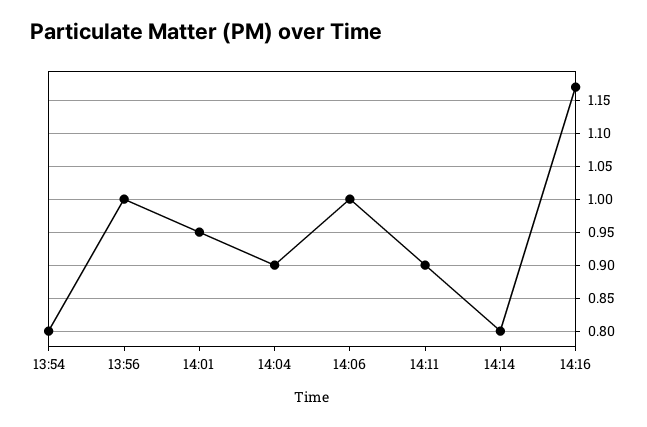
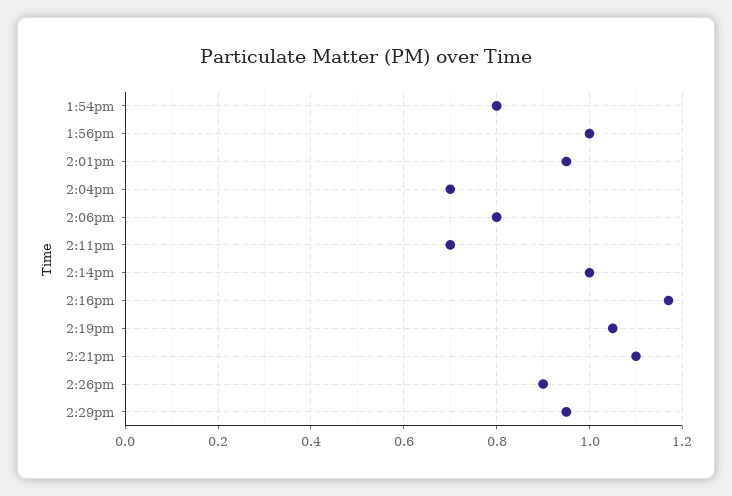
14:04: 0.9 -> 0.7
14:06: 1 -> 0.8
14:11: 0.9 -> 0.7
14:14: 0.8 -> 1
2:19pm: none -> 1.05
2:21pm: none -> 1.1
2:26pm: none -> 0.9
2:29pm: none -> 0.95

